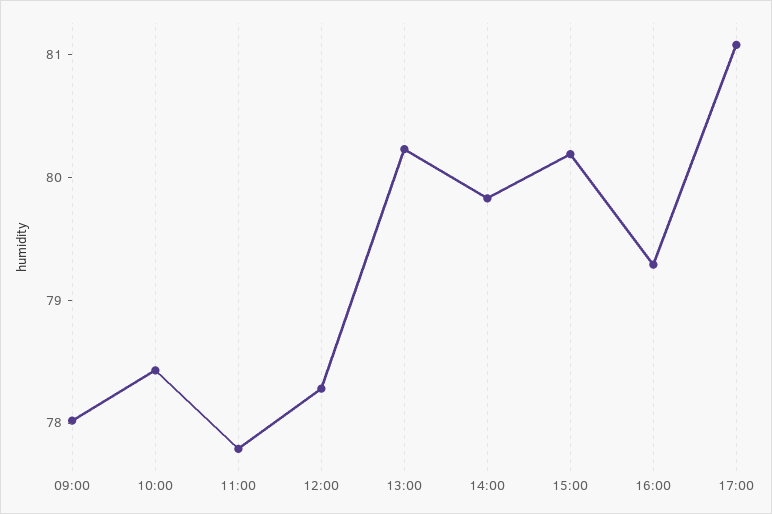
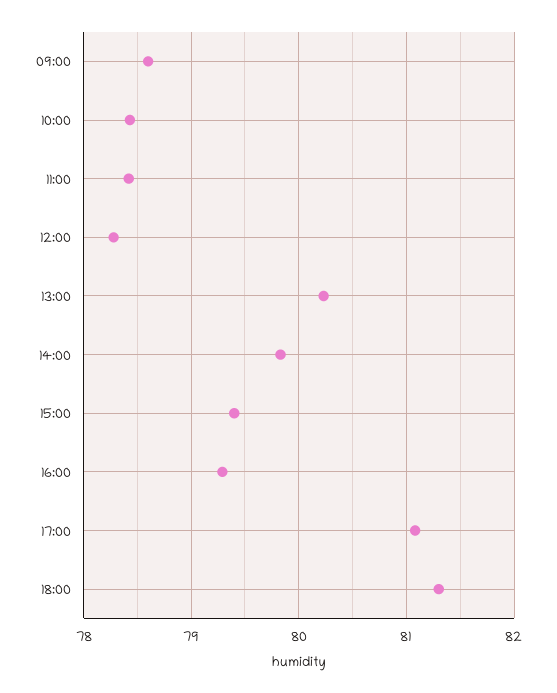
09:00: 78 -> 78.6
11:00: 77.8 -> 78.4
15:00: 80.2 -> 79.4
18:00: none -> 81.3

